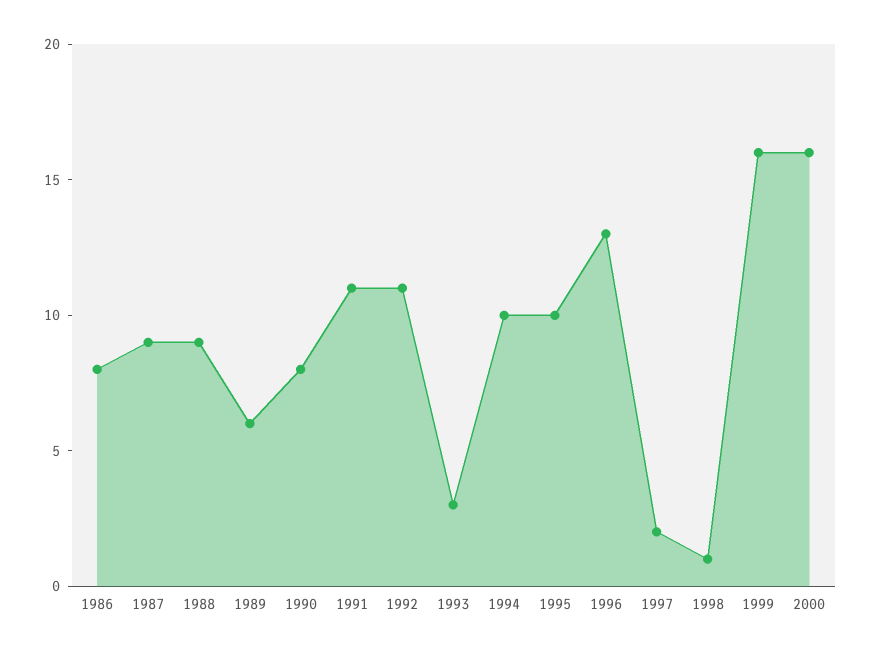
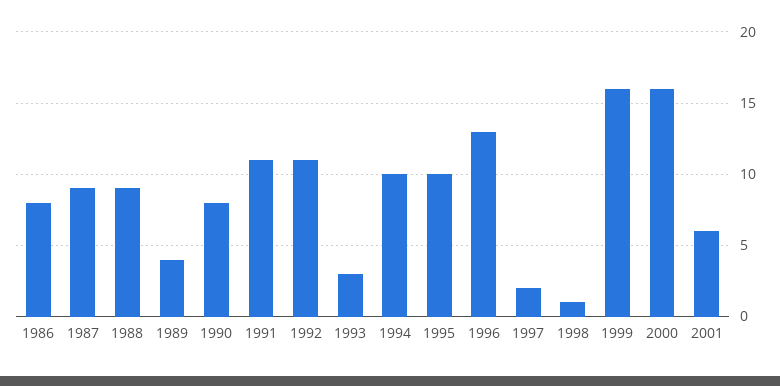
1989: 6 -> 4
2001: none -> 6

